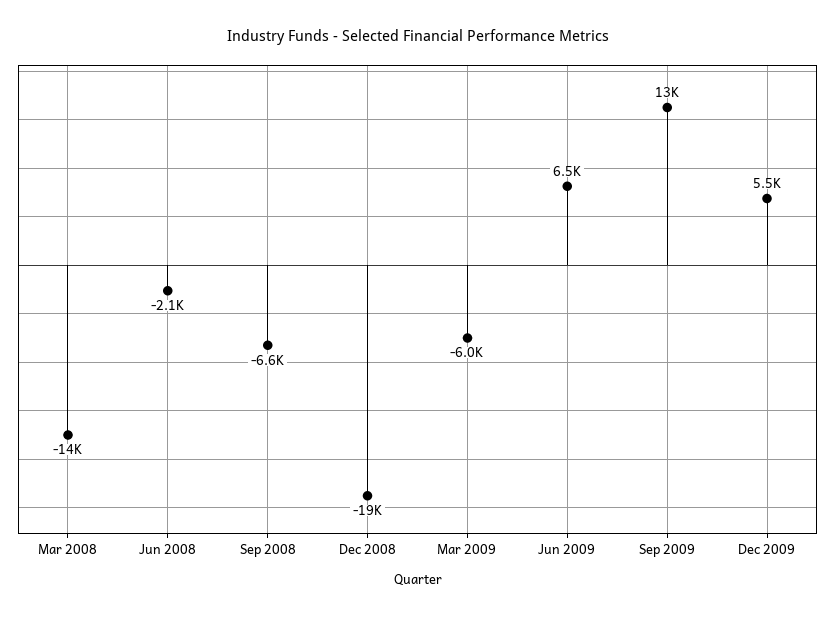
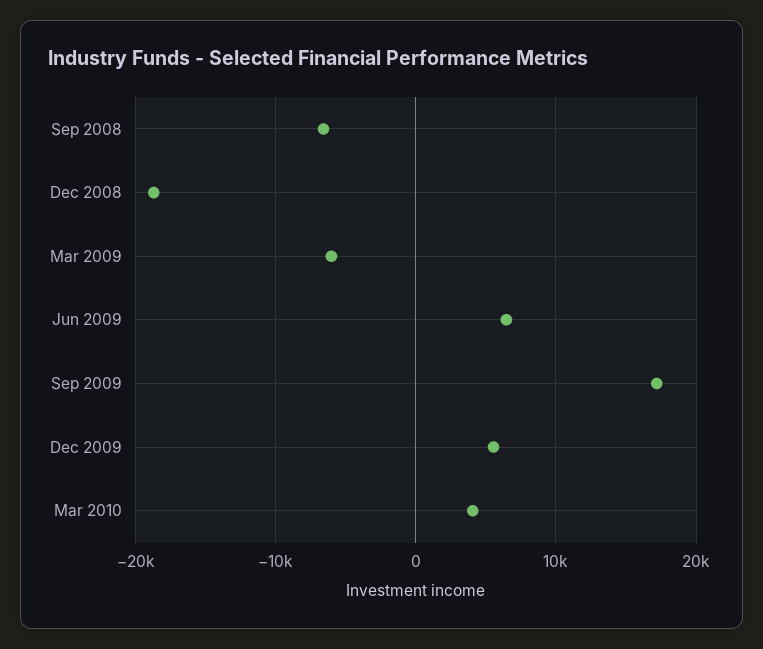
Mar 2008: -14000 -> none
Jun 2008: -2100 -> none
Sep 2009: 13000 -> 17000
Mar 2010: none -> 4000

